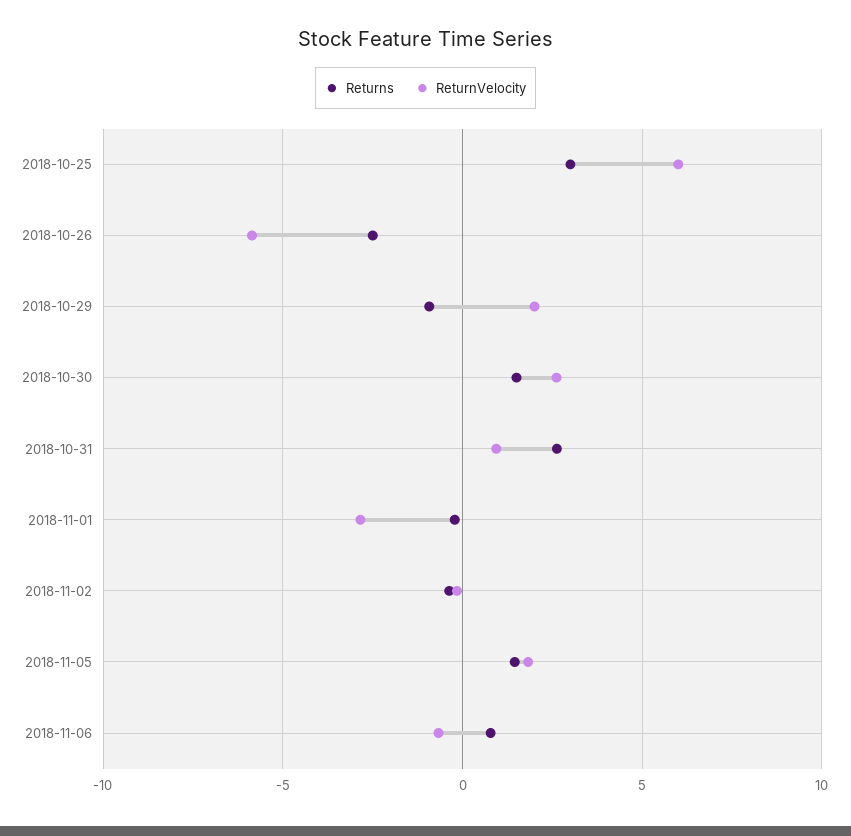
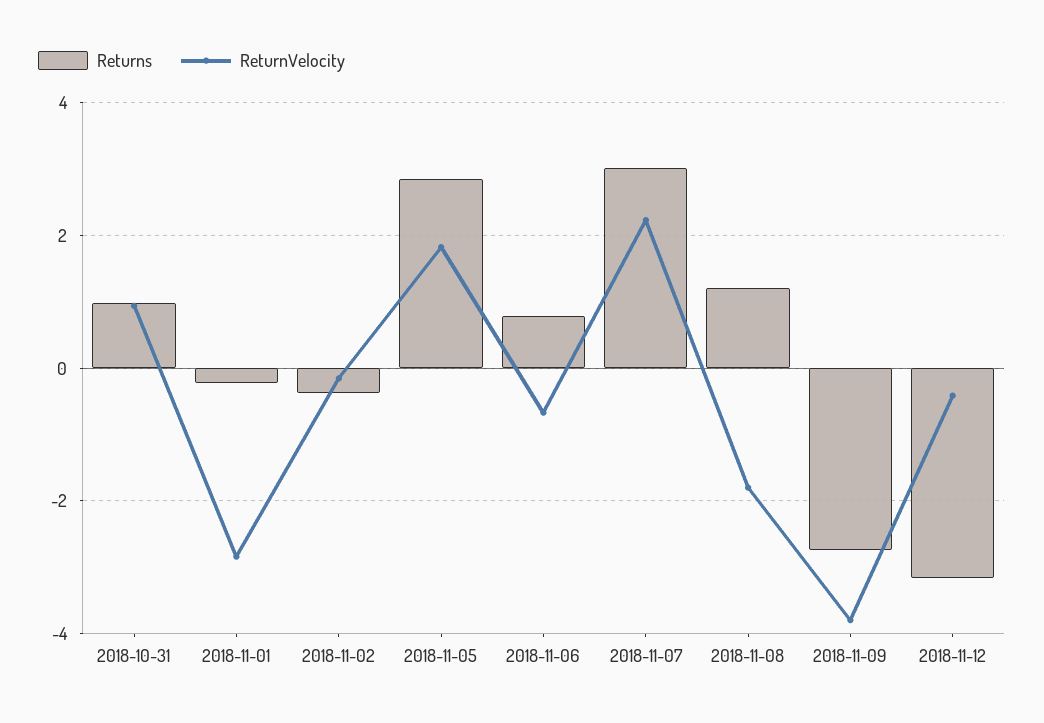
Returns, 2018-10-25: 3 -> none
ReturnVelocity, 2018-10-25: 6 -> none
Returns, 2018-10-26: -2.5 -> none
ReturnVelocity, 2018-10-26: -6 -> none
Returns, 2018-10-29: -1 -> none
ReturnVelocity, 2018-10-29: 2 -> none
Returns, 2018-10-30: 1.5 -> none
ReturnVelocity, 2018-10-30: 2.5 -> none
Returns, 2018-10-31: 2.5 -> 1
Returns, 2018-11-05: 1.5 -> 2.8
Returns, 2018-11-07: none -> 3
ReturnVelocity, 2018-11-07: none -> 2.2
Returns, 2018-11-08: none -> 1.2
ReturnVelocity, 2018-11-08: none -> -1.8
Returns, 2018-11-09: none -> -2.8
ReturnVelocity, 2018-11-09: none -> -3.8
Returns, 2018-11-12: none -> -3.2
ReturnVelocity, 2018-11-12: none -> -0.4

